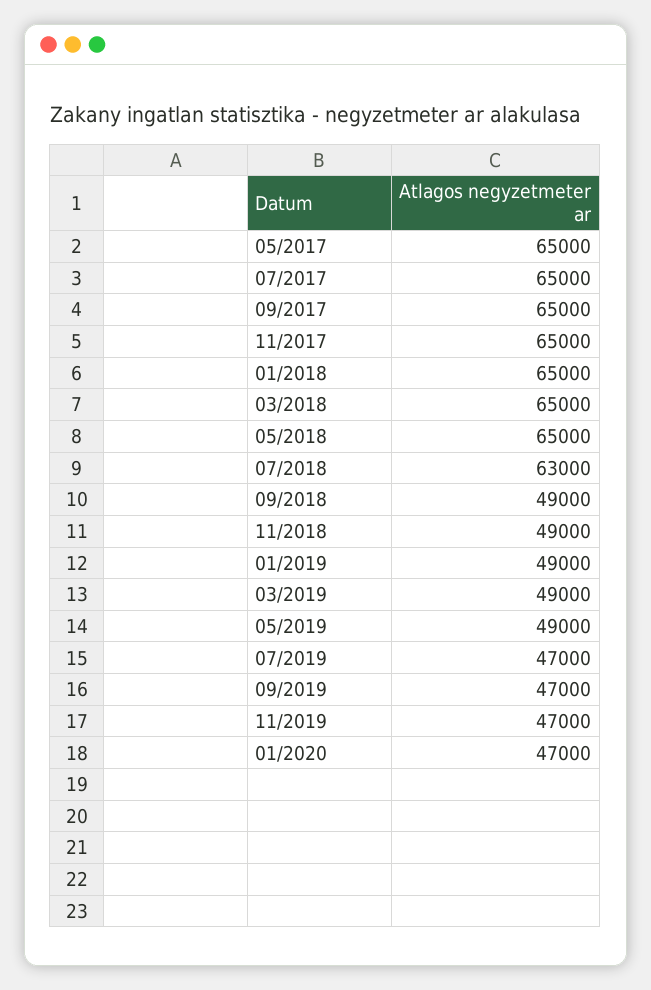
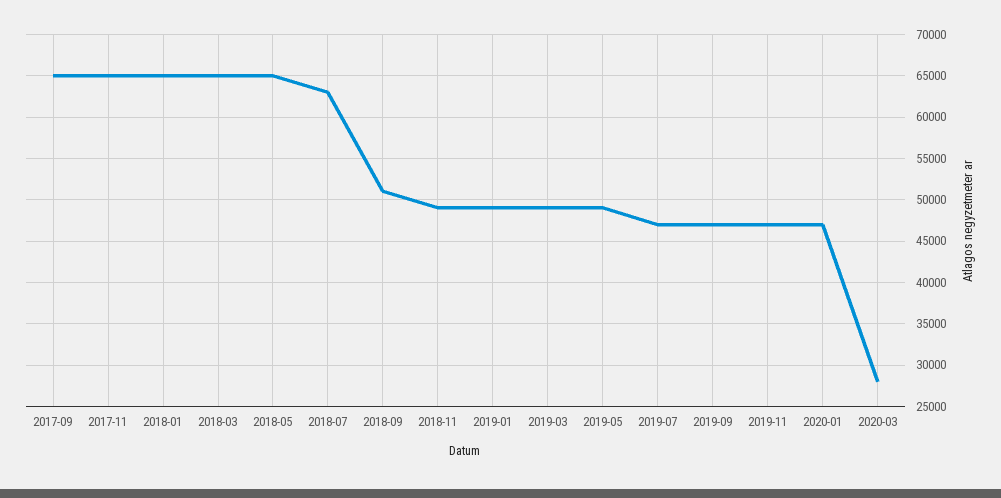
05/2017: 65000 -> none
07/2017: 65000 -> none
09/2018: 49000 -> 51000
2020-03: none -> 28000

